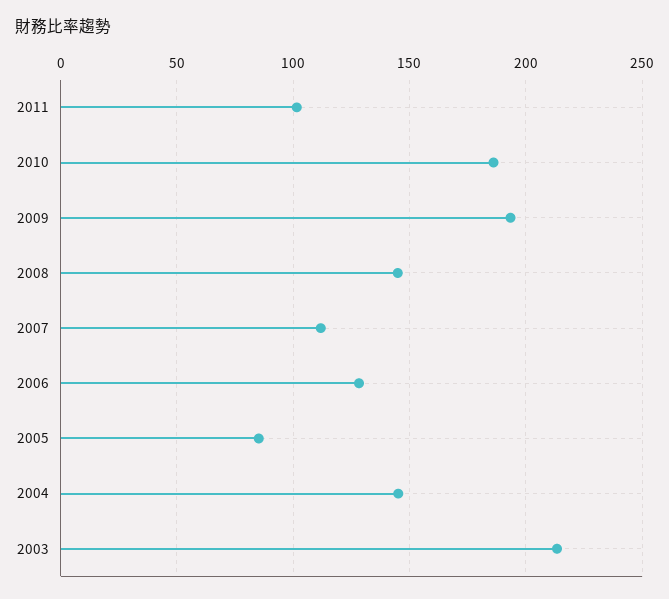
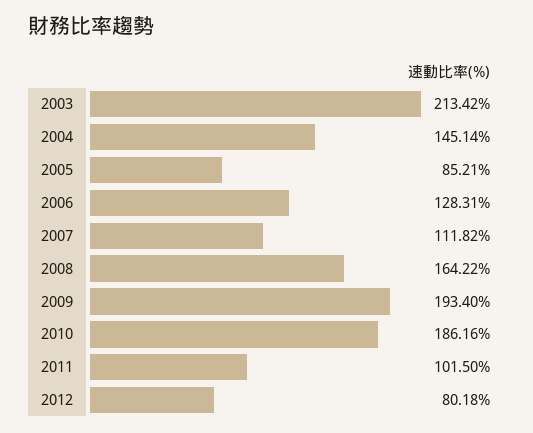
2008: 145 -> 164.22
2012: none -> 80.18

